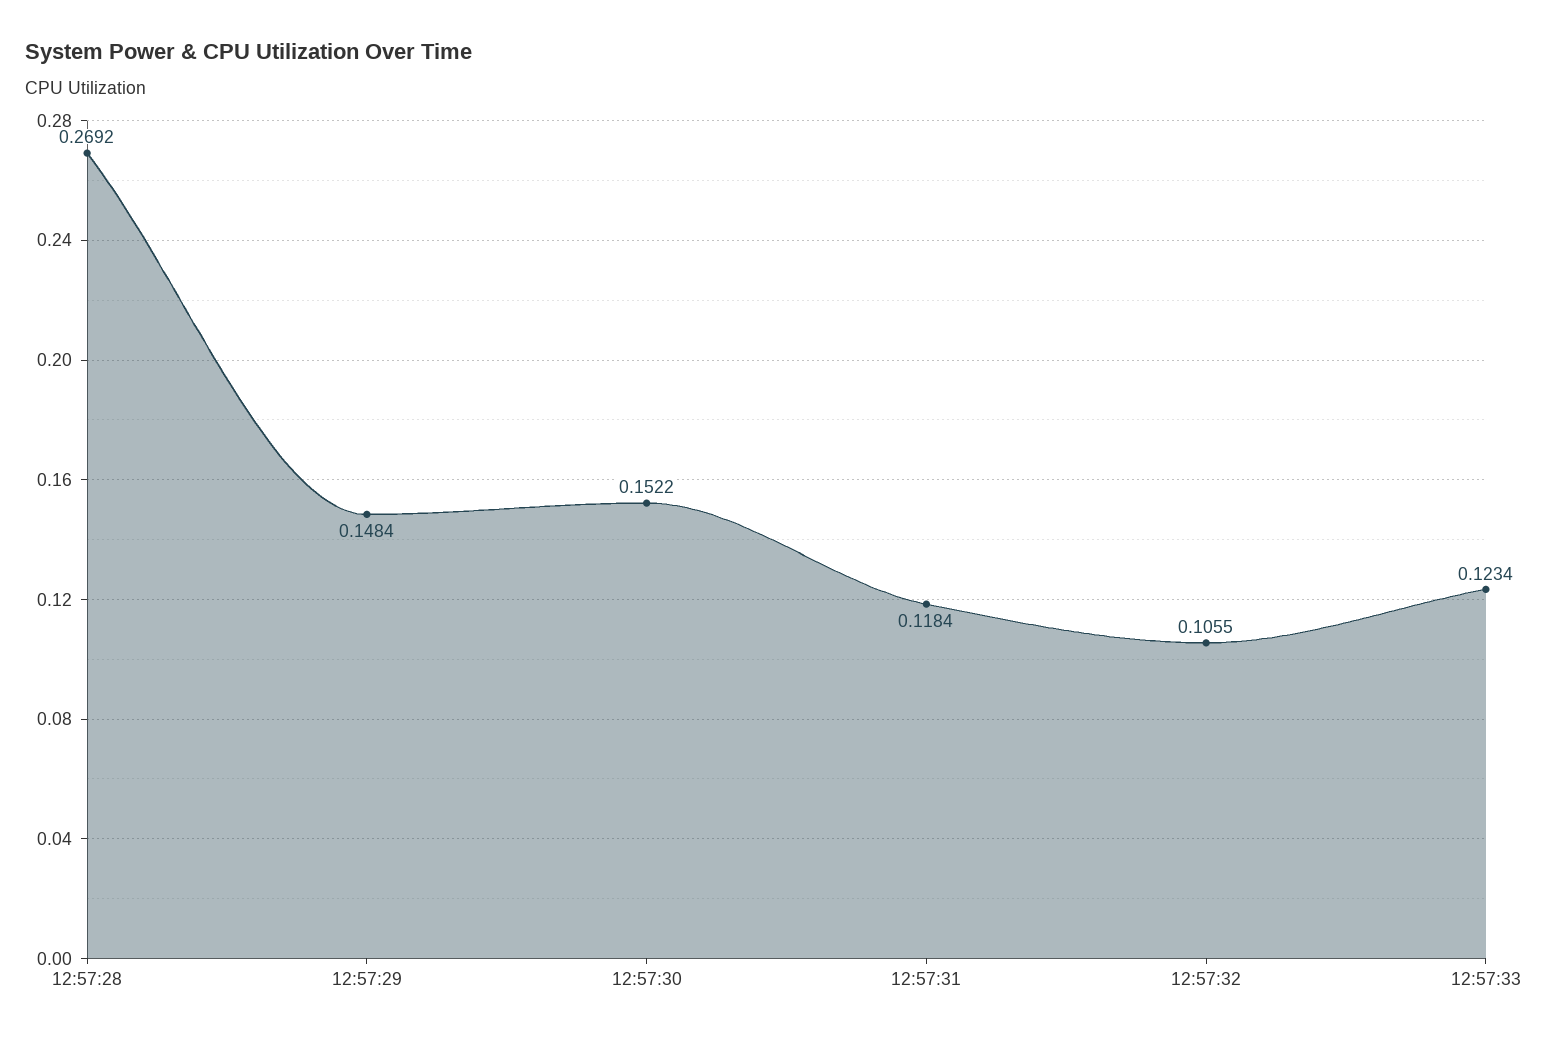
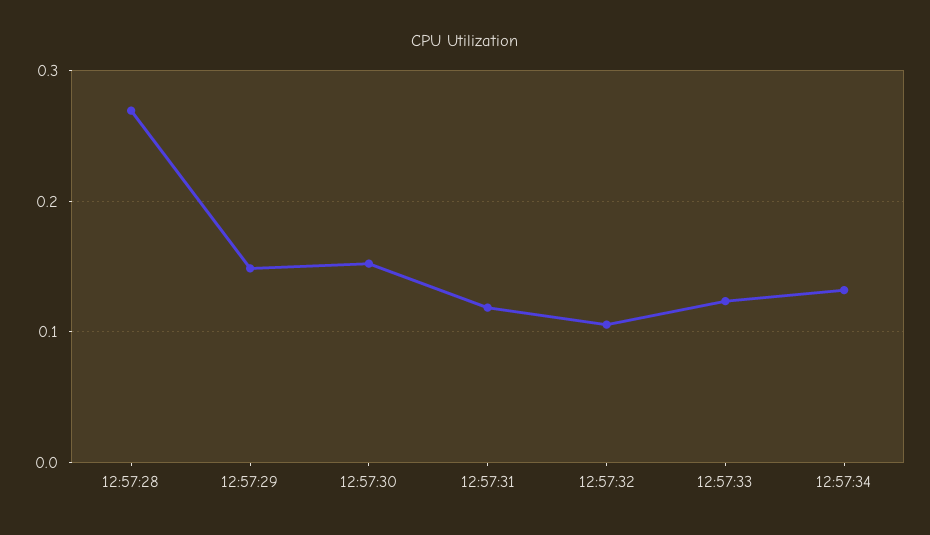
12:57:34: none -> 0.13

